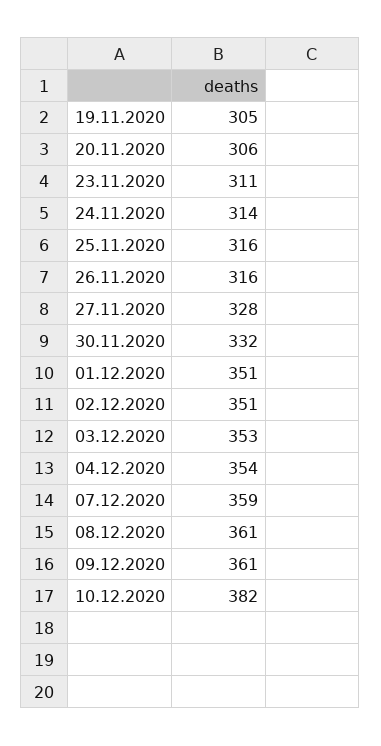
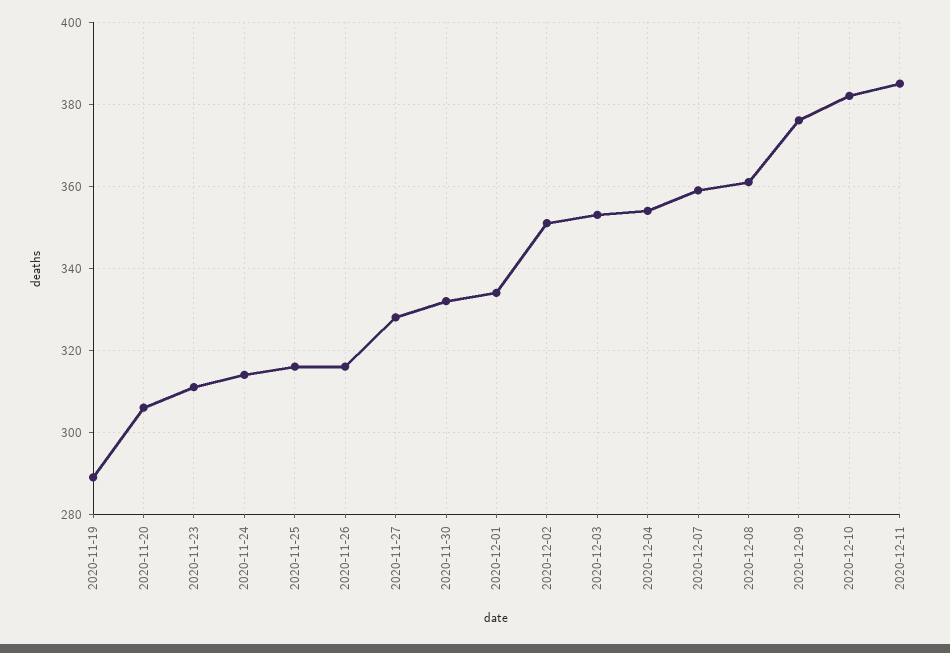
19.11.2020: 305 -> 290
01.12.2020: 351 -> 335
09.12.2020: 361 -> 375
2020-12-11: none -> 385

